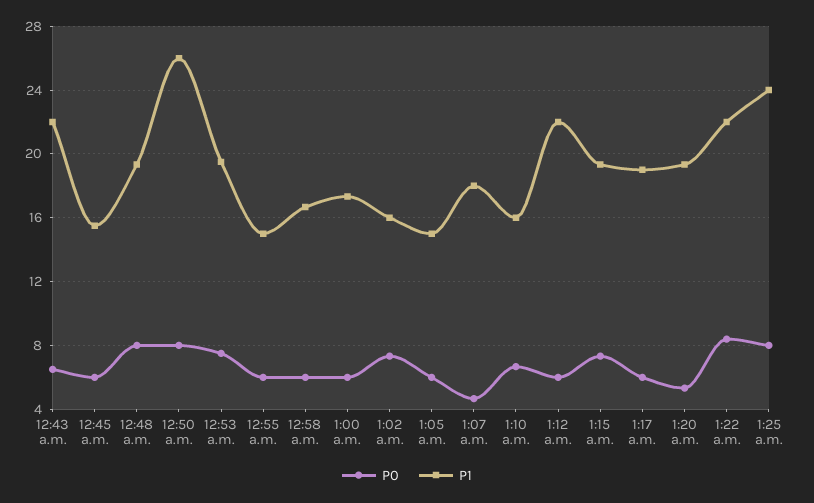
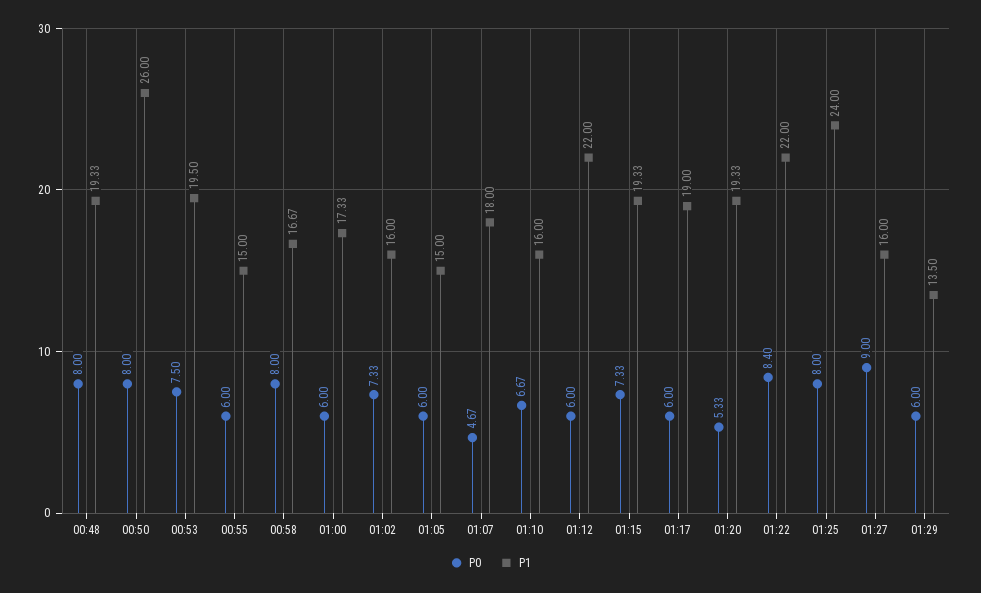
P0, 12:43 a.m.: 6.5 -> none
P1, 12:43 a.m.: 22 -> none
P0, 12:45 a.m.: 6 -> none
P1, 12:45 a.m.: 15.5 -> none
P0, 12:58 a.m.: 6 -> 8
P0, 01:27: none -> 9
P1, 01:27: none -> 16
P0, 01:29: none -> 6
P1, 01:29: none -> 13.5

